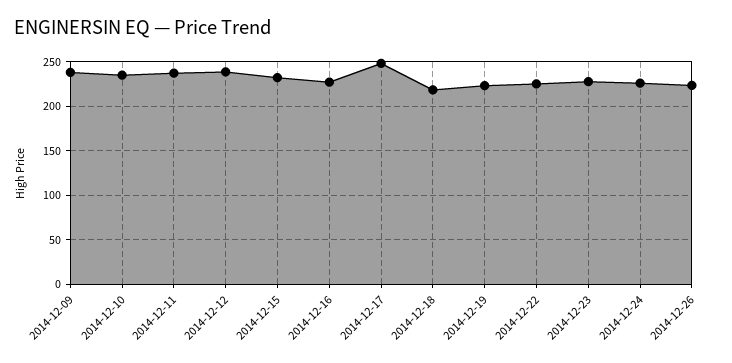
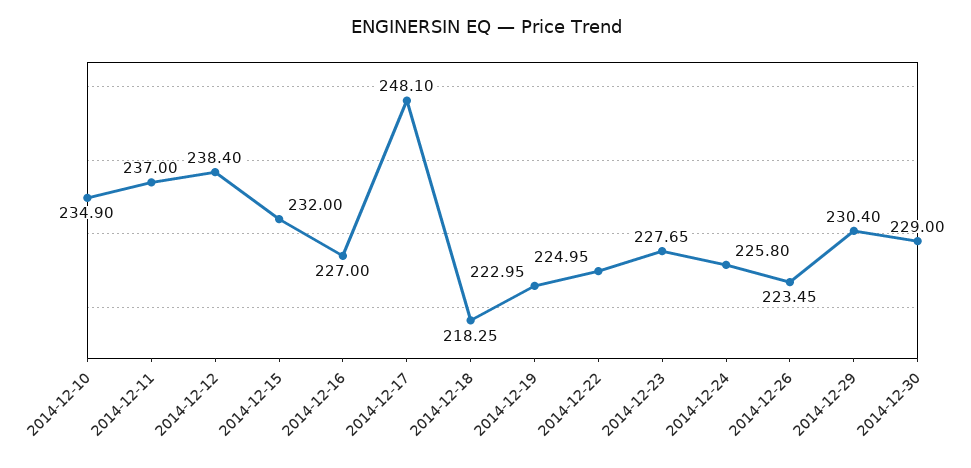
2014-12-09: 240 -> none
2014-12-29: none -> 230.4
2014-12-30: none -> 229

